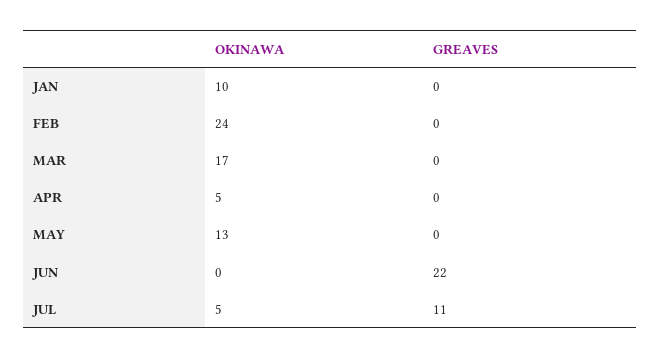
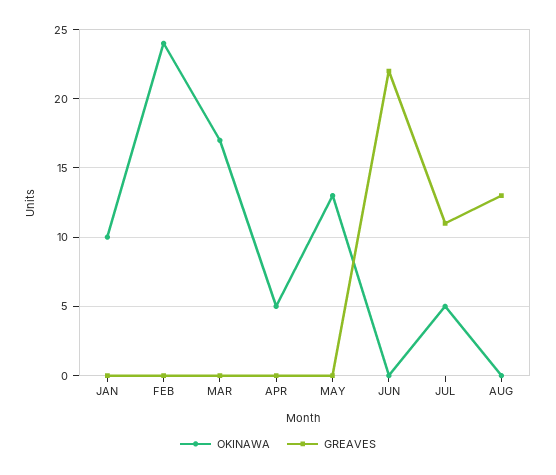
OKINAWA, AUG: none -> 0
GREAVES, AUG: none -> 13

